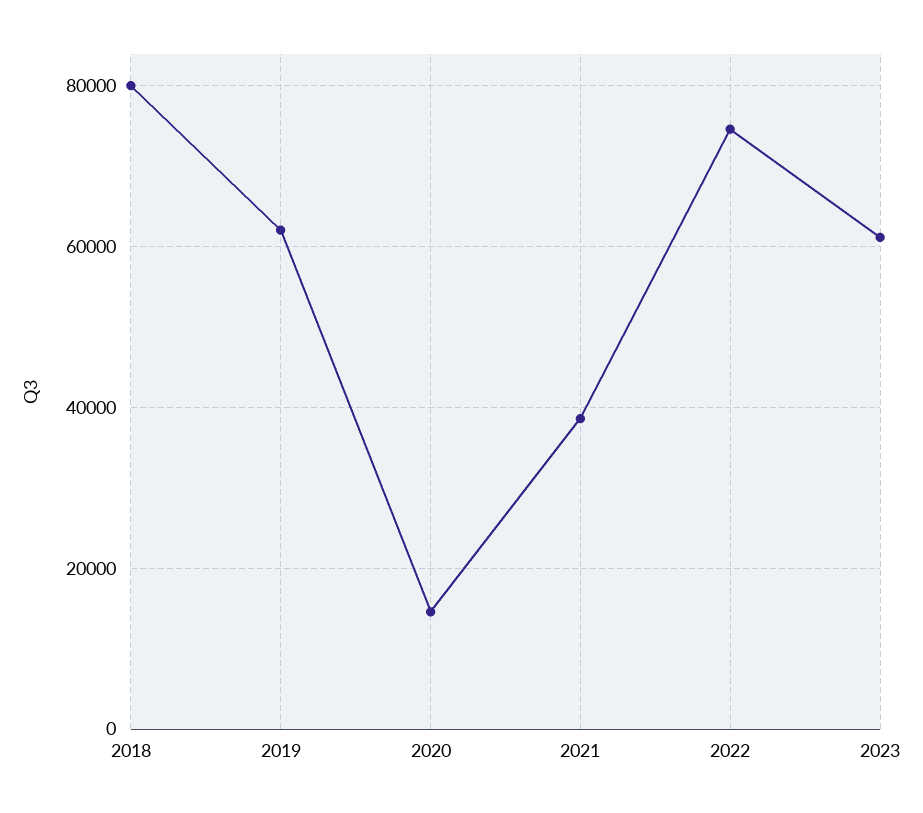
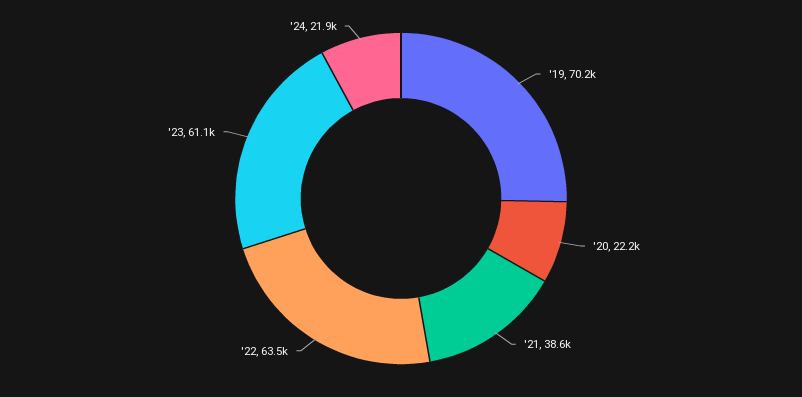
2018: 80000 -> none
2019: 62000 -> 70200
2020: 14000 -> 22200
2022: 74000 -> 63500
'24: none -> 21900

